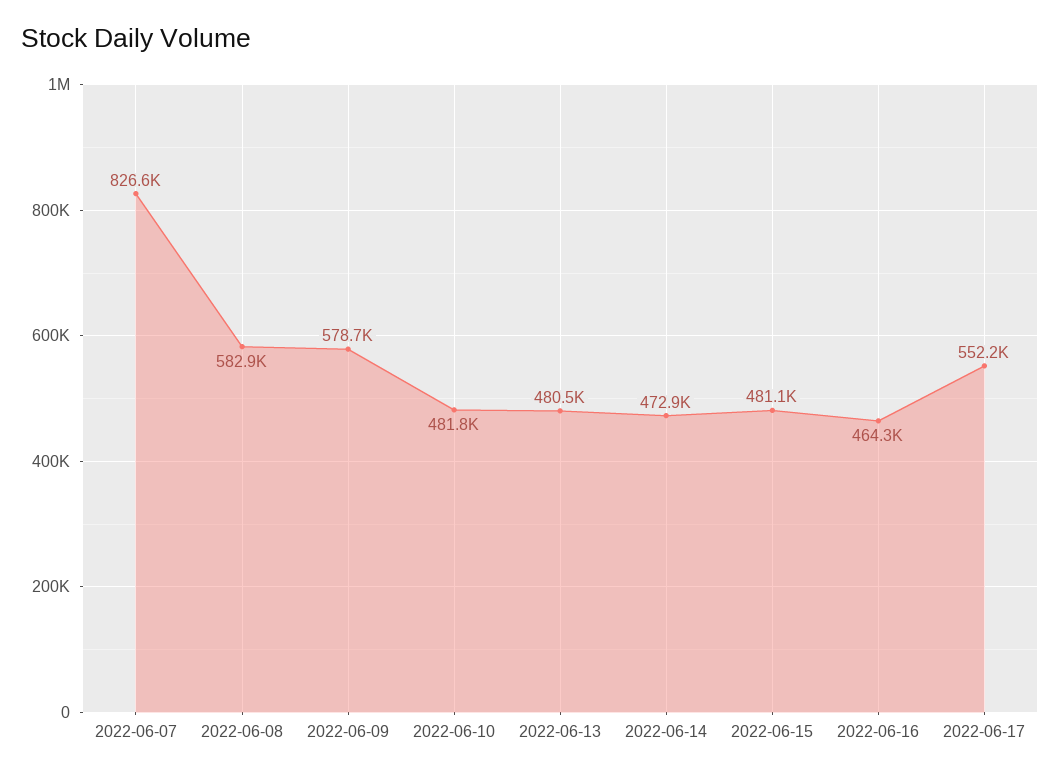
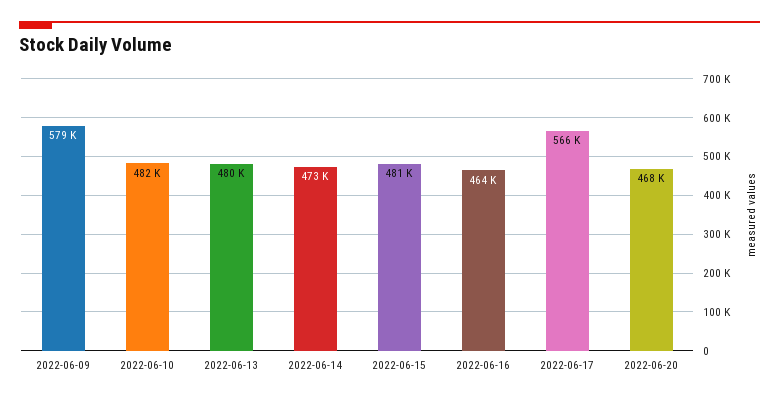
2022-06-07: 826600 -> none
2022-06-08: 582900 -> none
2022-06-17: 552200 -> 566000
2022-06-20: none -> 468000

